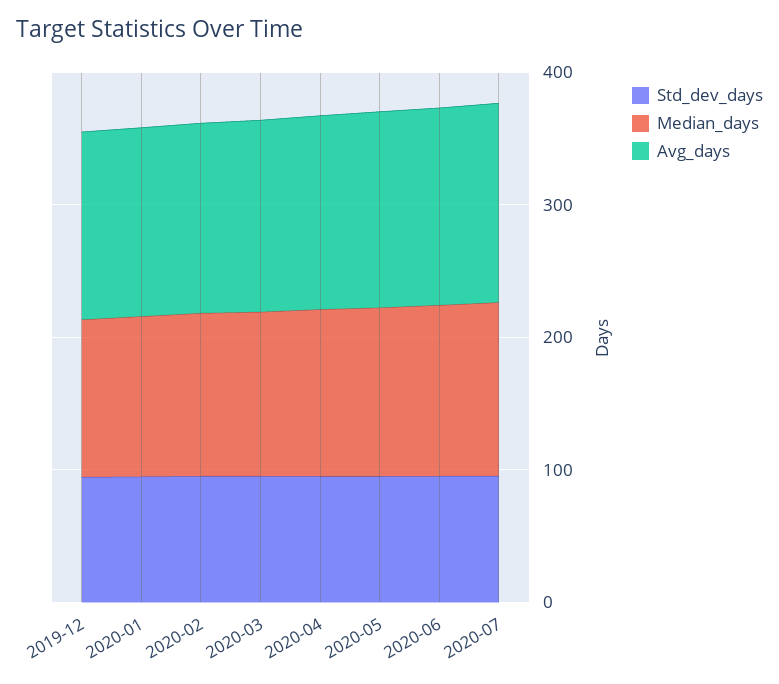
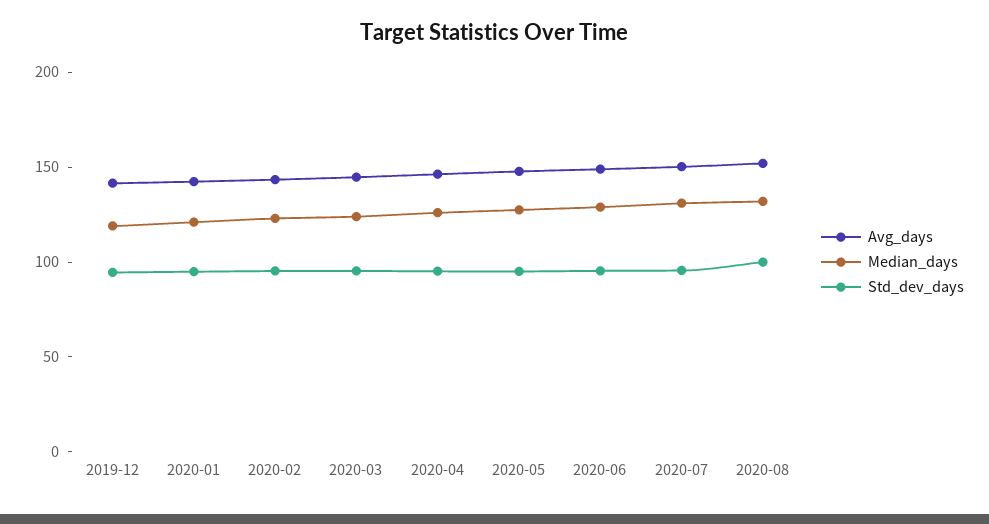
Avg_days, 2020-08: none -> 150
Median_days, 2020-08: none -> 130
Std_dev_days, 2020-08: none -> 100

